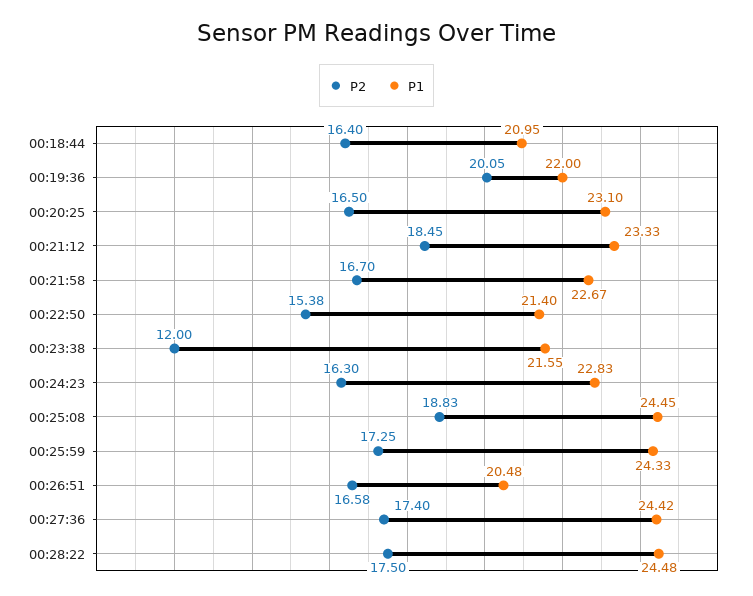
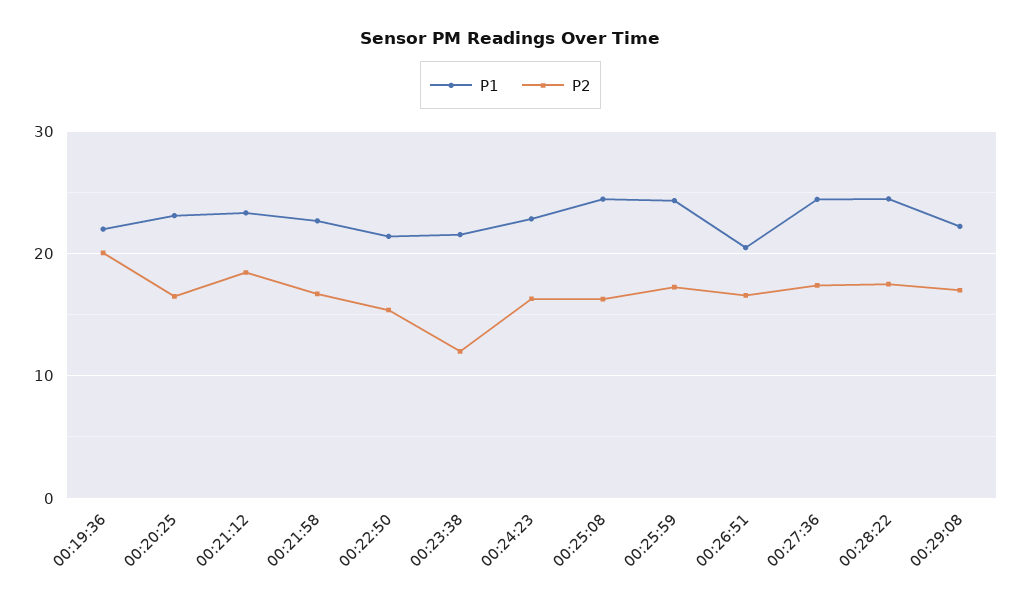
P2, 00:18:44: 16.4 -> none
P1, 00:18:44: 20.95 -> none
P2, 00:25:08: 18.83 -> 16
P1, 00:29:08: none -> 22
P2, 00:29:08: none -> 17

